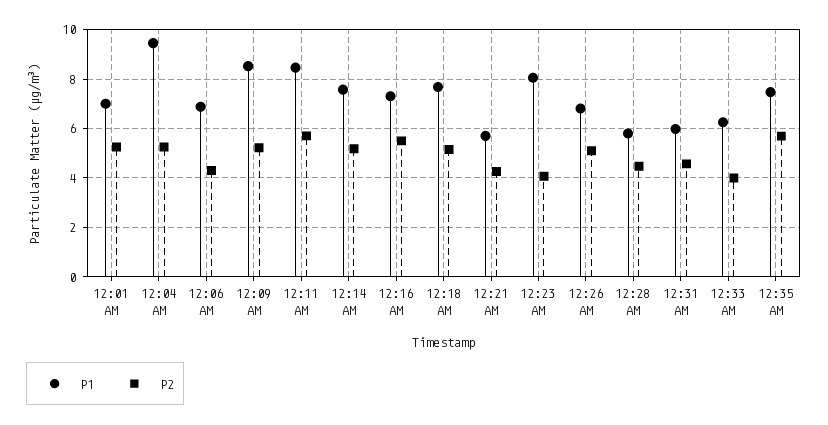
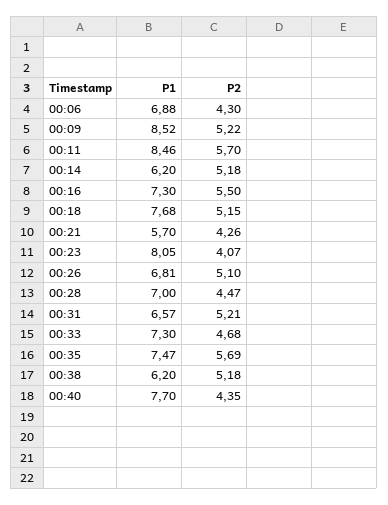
P1, 12:01 AM: 7 -> none
P2, 12:01 AM: 5.25 -> none
P1, 12:04 AM: 9.5 -> none
P2, 12:04 AM: 5.25 -> none
P1, 12:14 AM: 7.5 -> 6.2
P1, 12:28 AM: 5.75 -> 7
P1, 12:31 AM: 6 -> 6.57
P2, 12:31 AM: 4.5 -> 5.21
P1, 12:33 AM: 6.25 -> 7.3
P2, 12:33 AM: 4 -> 4.68
P1, 00:38: none -> 6.2
P2, 00:38: none -> 5.18
P1, 00:40: none -> 7.7
P2, 00:40: none -> 4.35

